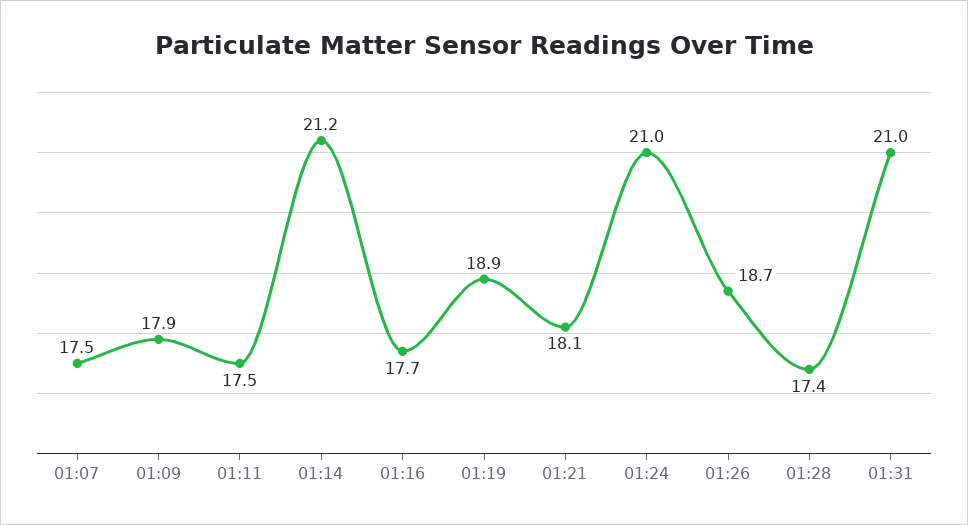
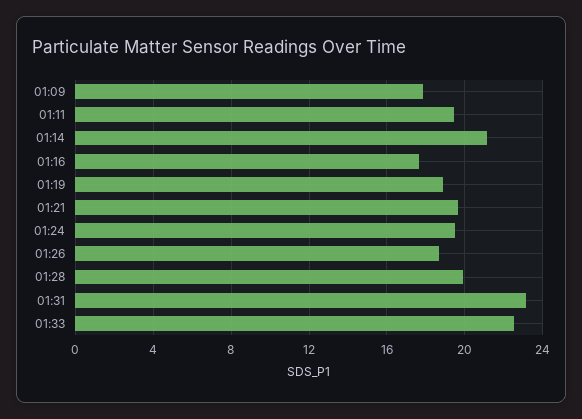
01:07: 17.5 -> none
01:11: 17.5 -> 19.5
01:21: 18.1 -> 19.5
01:24: 21 -> 19.5
01:28: 17.4 -> 20
01:31: 21 -> 23
01:33: none -> 22.5

